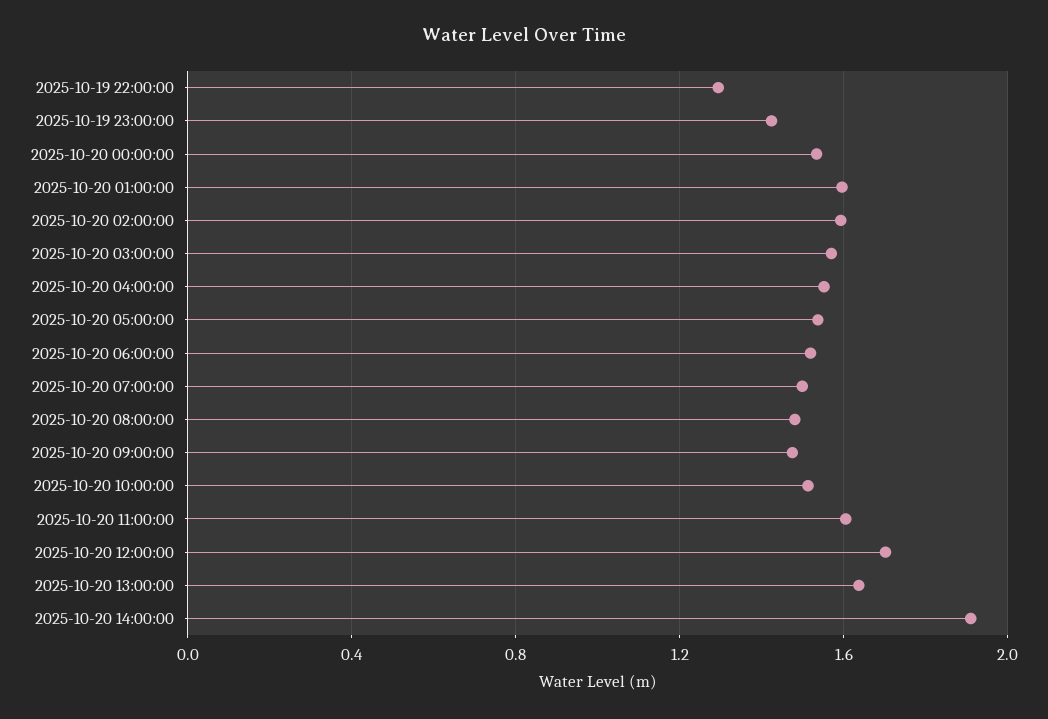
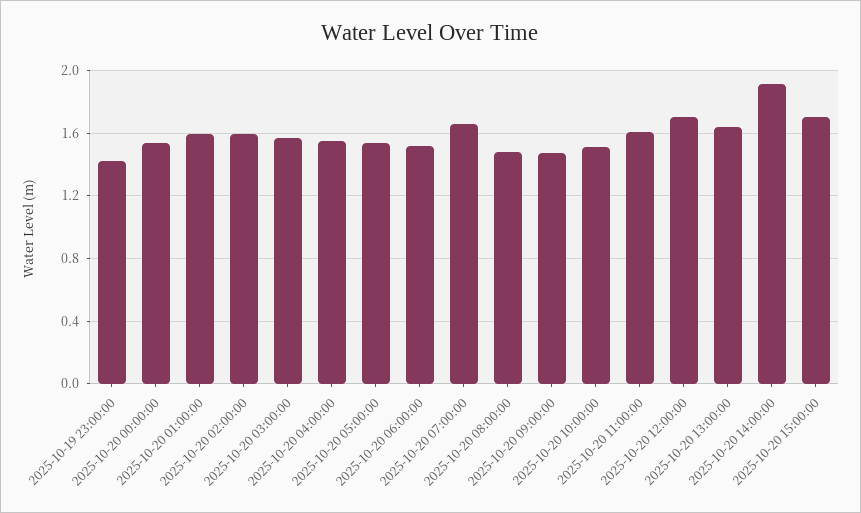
2025-10-19 22:00:00: 1.3 -> none
2025-10-20 07:00:00: 1.5 -> 1.65
2025-10-20 15:00:00: none -> 1.7

